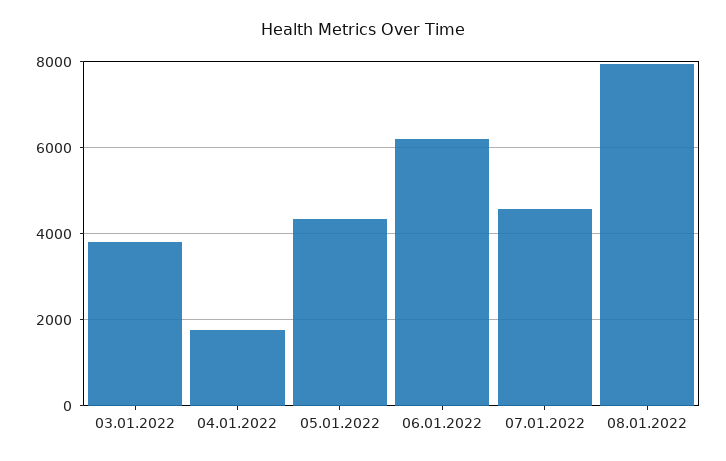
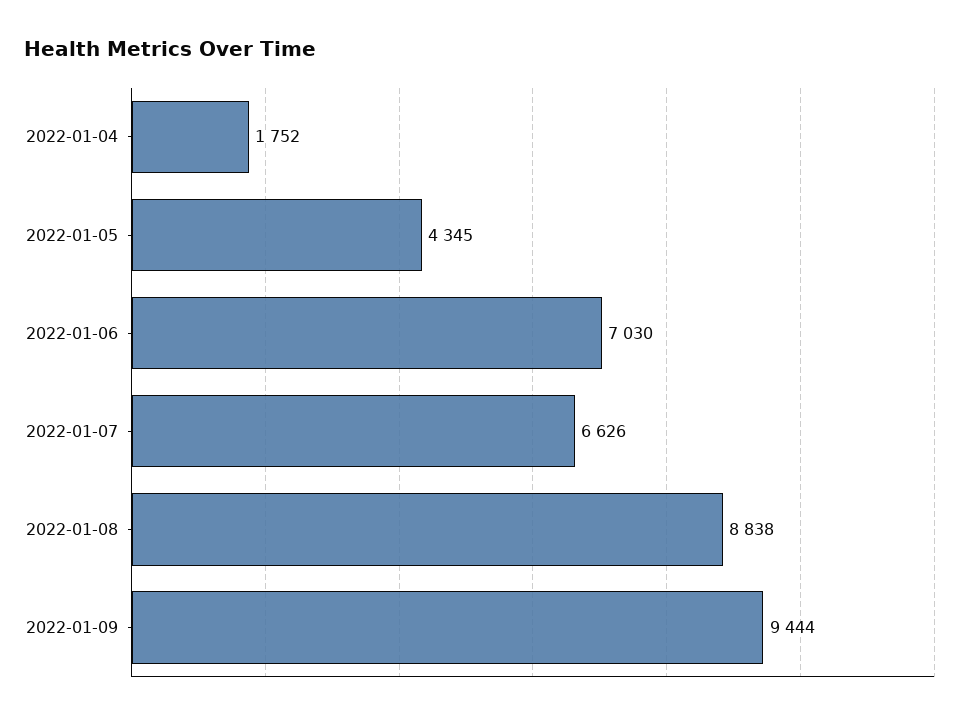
03.01.2022: 3800 -> none
06.01.2022: 6200 -> 7030
07.01.2022: 4600 -> 6626
08.01.2022: 8000 -> 8838
2022-01-09: none -> 9444

